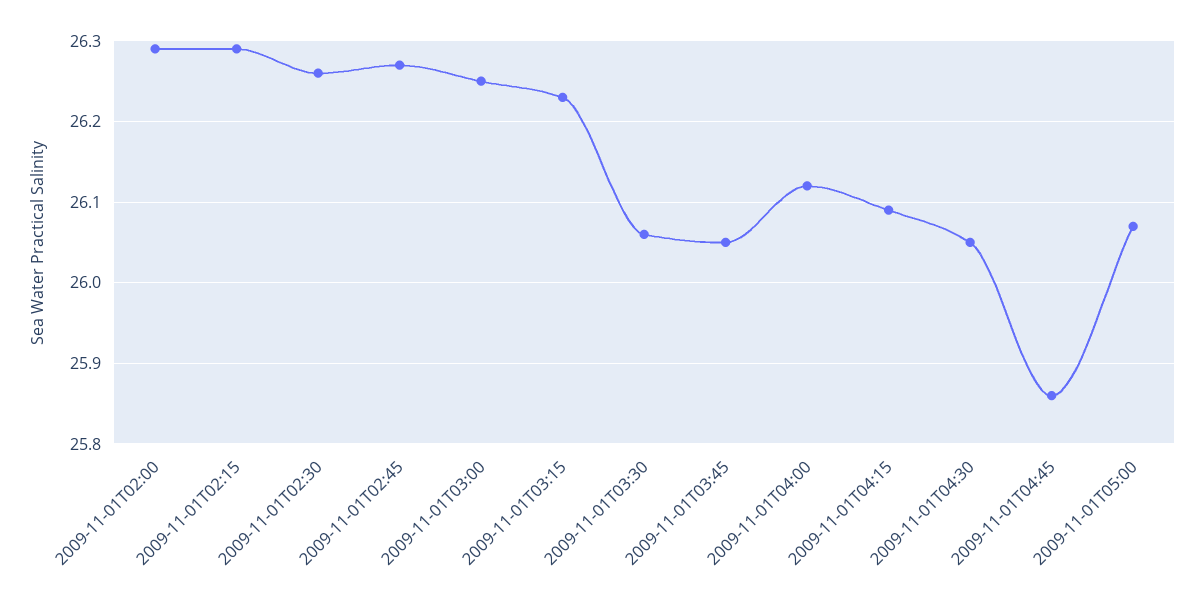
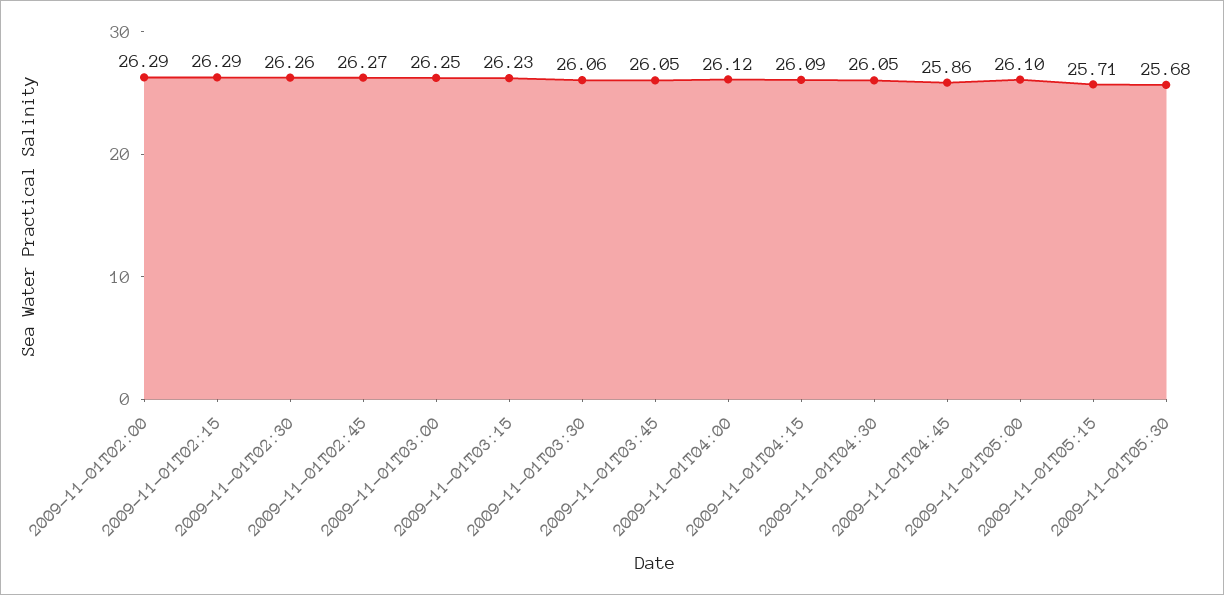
2009-11-01T05:00: 26.07 -> 26.1
2009-11-01T05:15: none -> 25.71
2009-11-01T05:30: none -> 25.68

